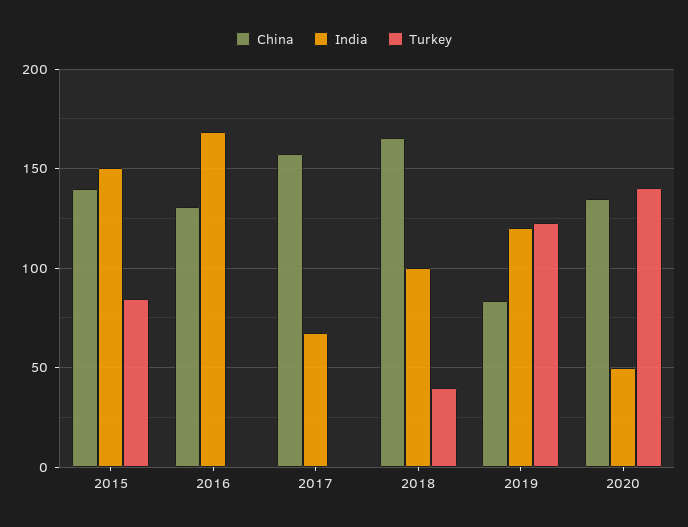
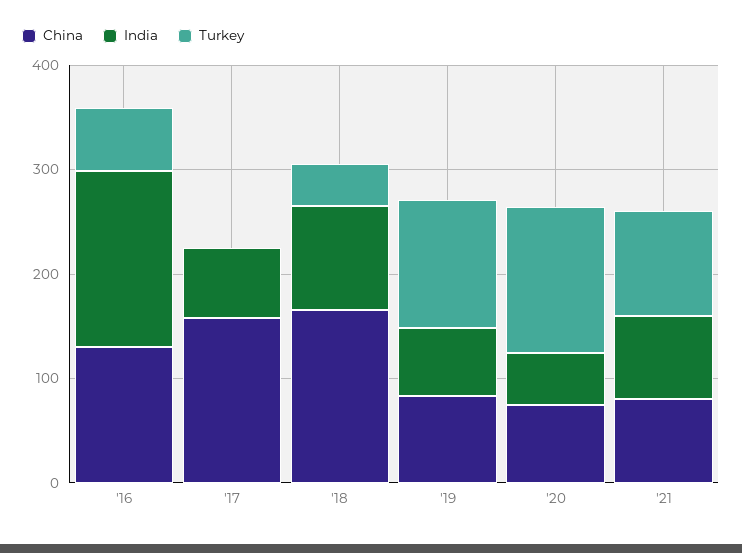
China, 2015: 140 -> none
India, 2015: 150 -> none
Turkey, 2015: 85 -> none
Turkey, 2016: 0 -> 60
India, 2019: 120 -> 60
China, 2020: 135 -> 80
China, '21: none -> 80
India, '21: none -> 80
Turkey, '21: none -> 100

